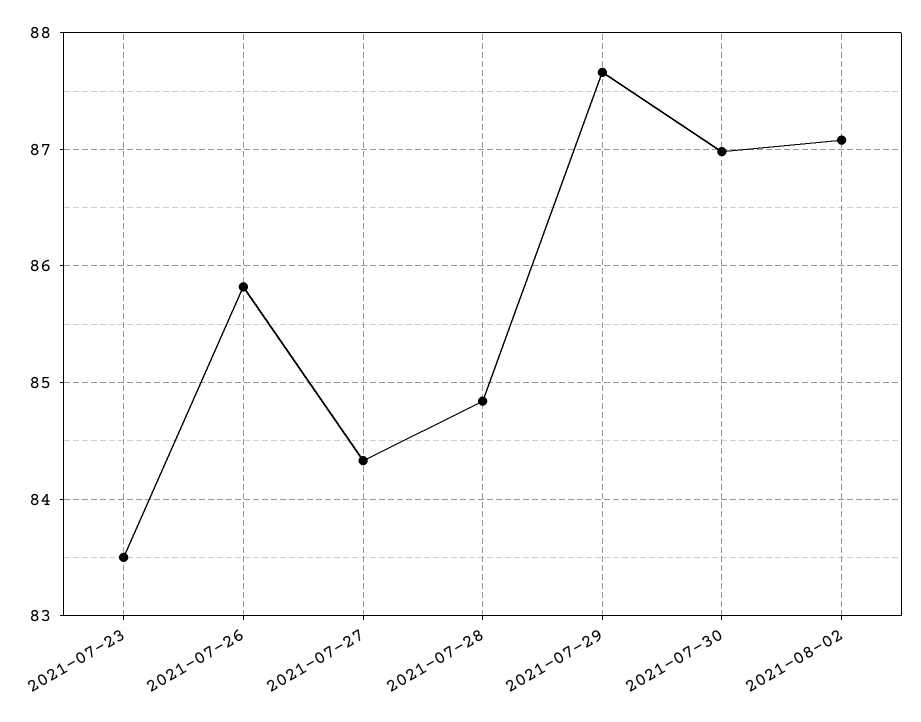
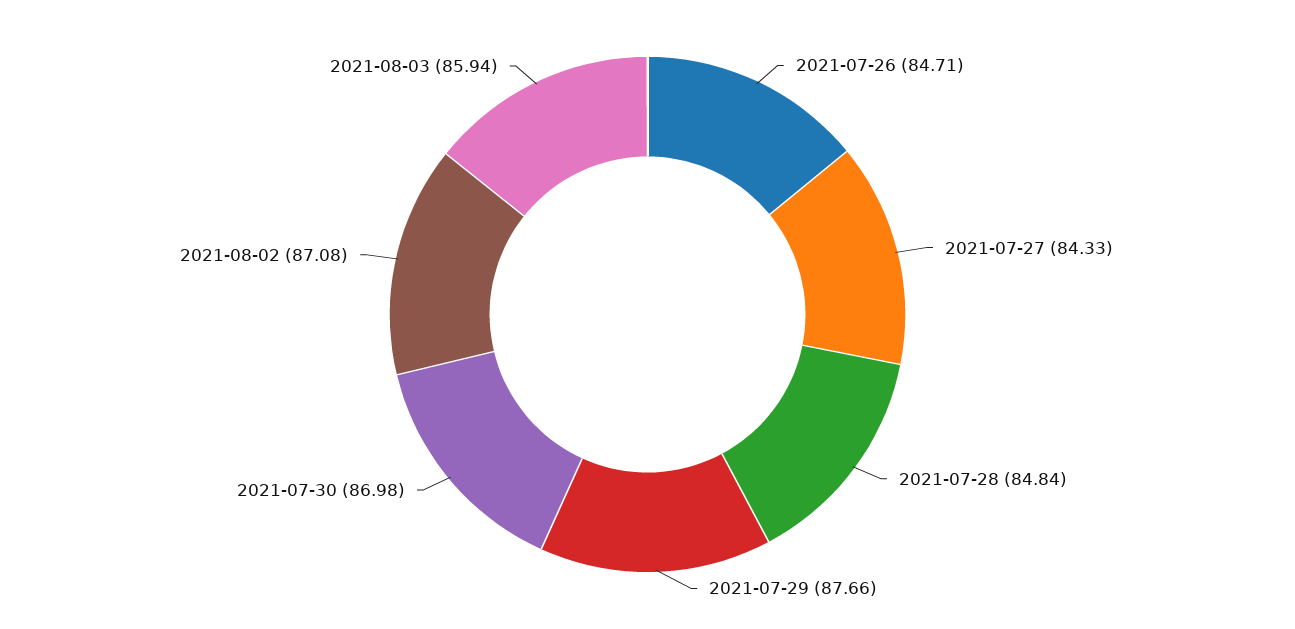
2021-07-23: 83.5 -> none
2021-07-26: 85.8 -> 84.71
2021-08-03: none -> 85.94

